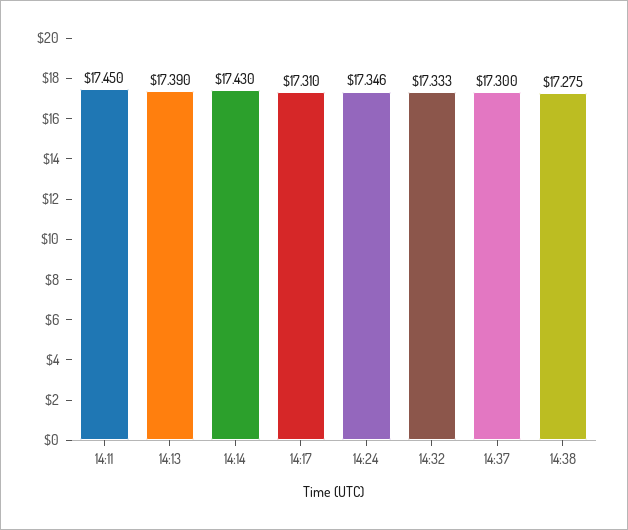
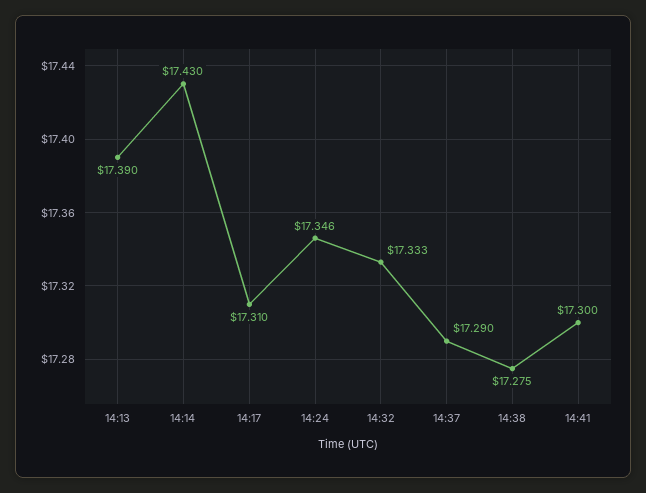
14:11: 17.45 -> none
14:37: 17.3 -> 17.29
14:41: none -> 17.3

